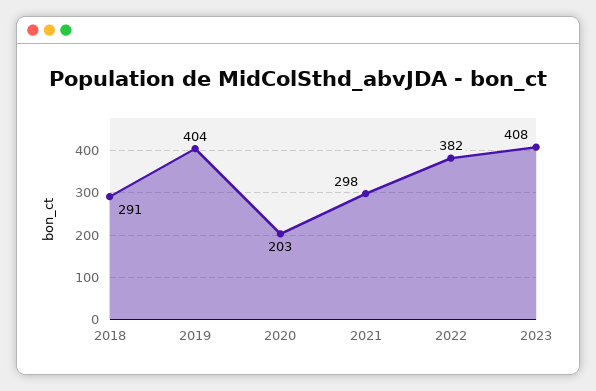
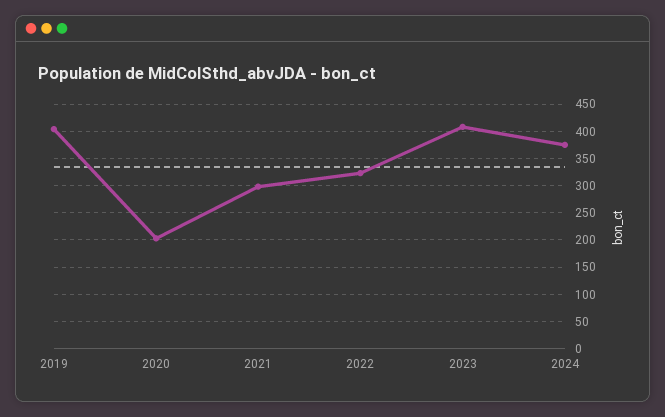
2018: 291 -> none
2022: 382 -> 325
2024: none -> 375

